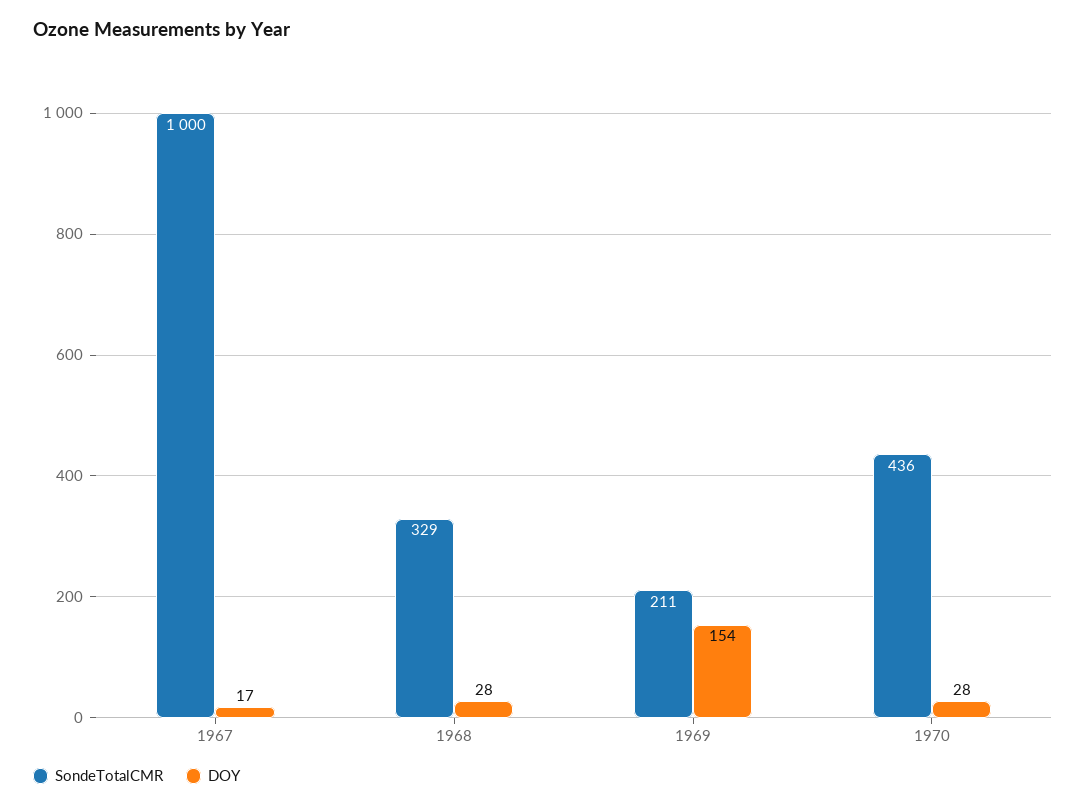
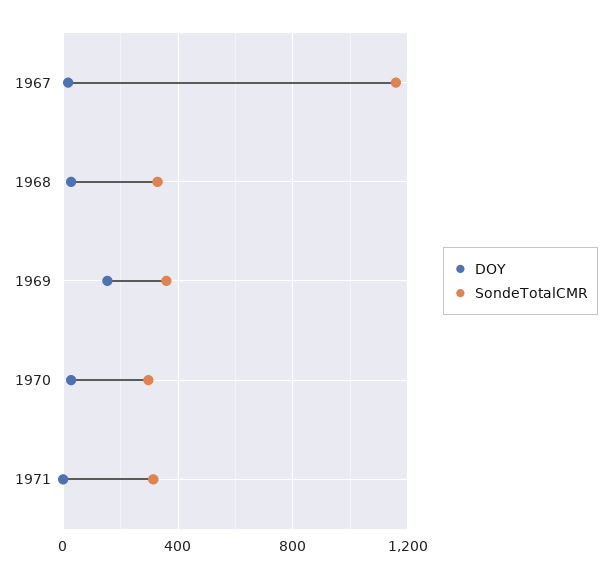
SondeTotalCMR, 1967: 1000 -> 1150
SondeTotalCMR, 1969: 211 -> 350
SondeTotalCMR, 1970: 436 -> 300
DOY, 1971: none -> 0
SondeTotalCMR, 1971: none -> 300

